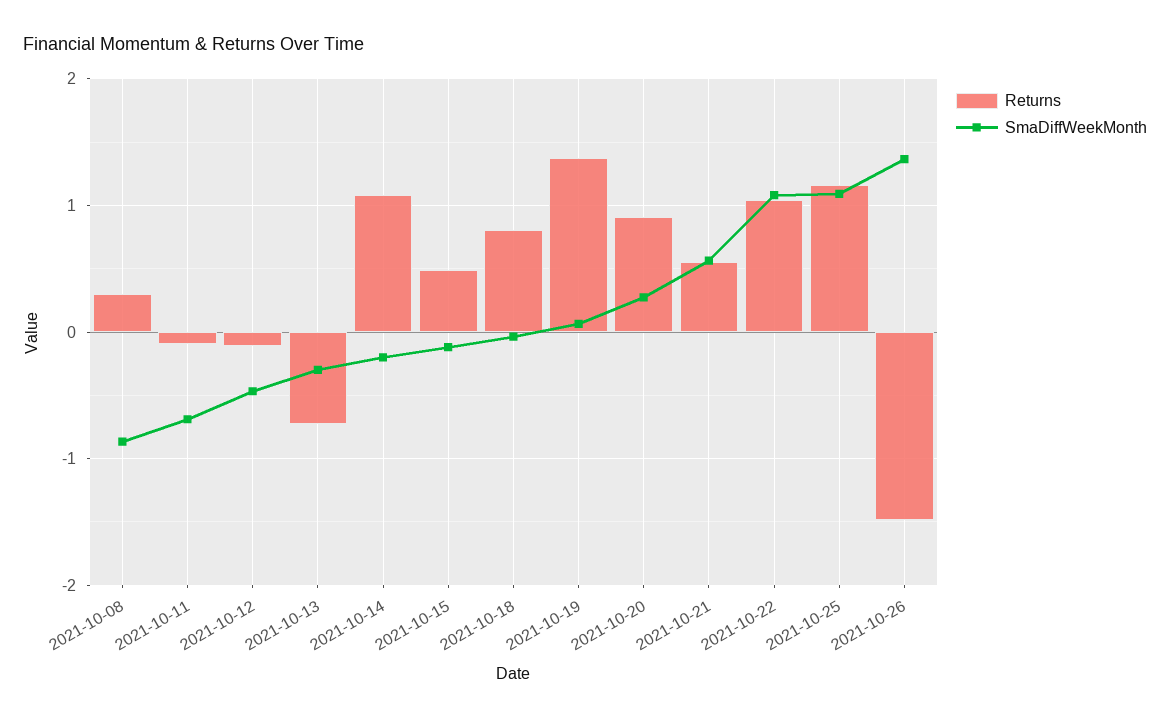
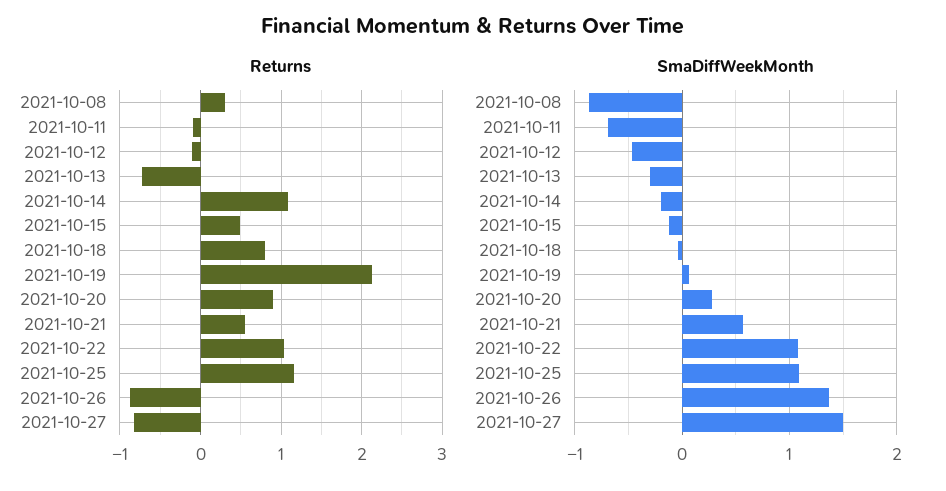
Returns, 2021-10-19: 1.4 -> 2.1
Returns, 2021-10-26: -1.5 -> -0.9
Returns, 2021-10-27: none -> -0.8
SmaDiffWeekMonth, 2021-10-27: none -> 1.5

